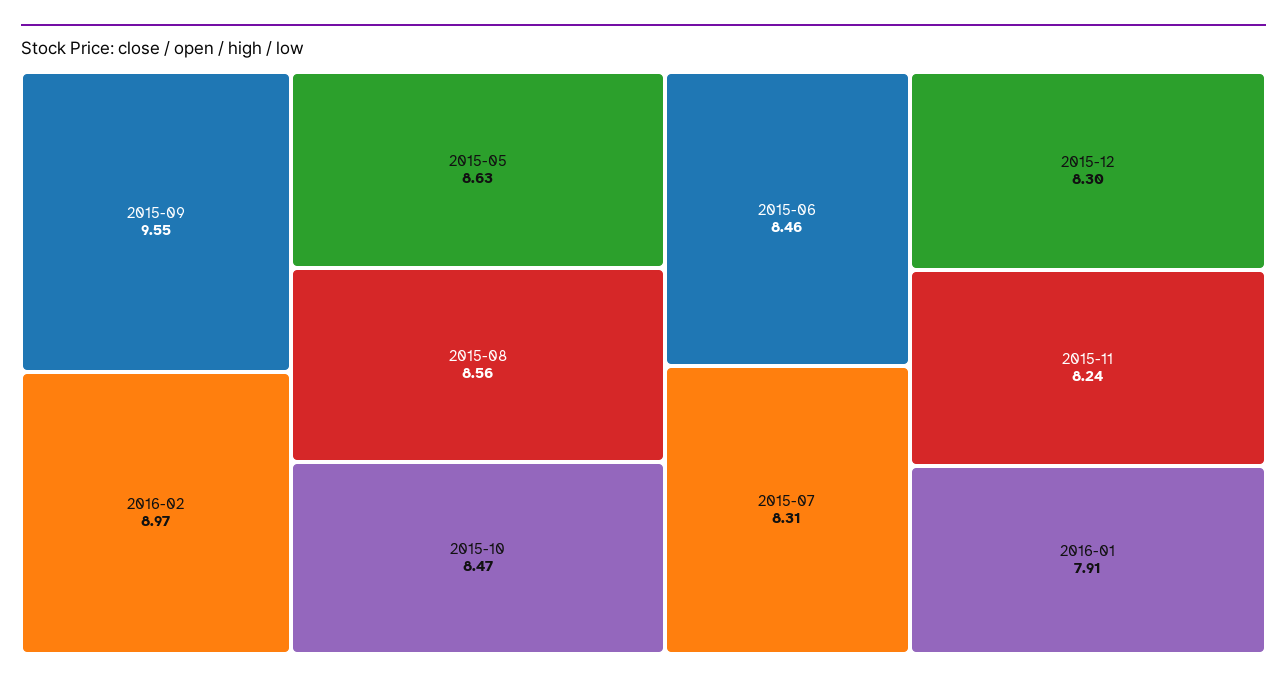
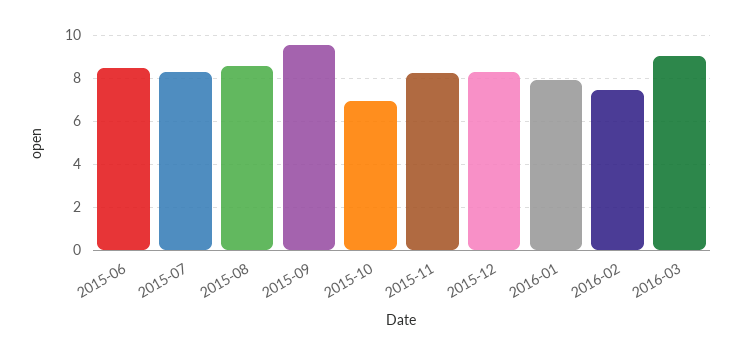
2016-02: 8.97 -> 7.5
2015-05: 8.63 -> none
2015-10: 8.47 -> 7
2016-03: none -> 9

